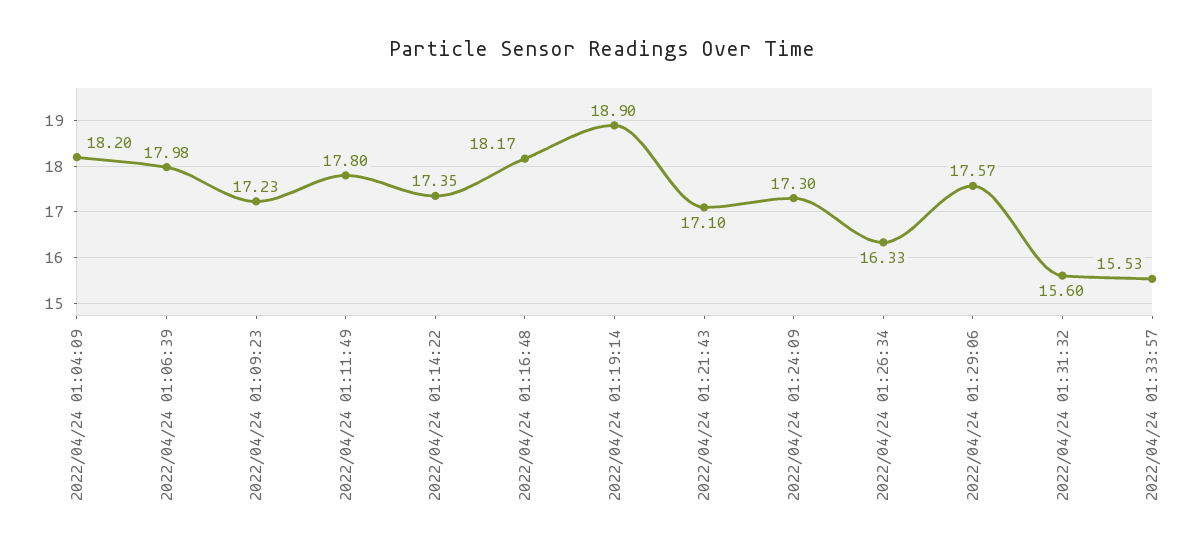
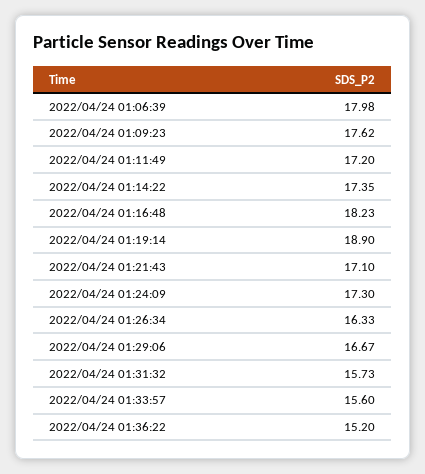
2022/04/24 01:04:09: 18.2 -> none
2022/04/24 01:09:23: 17.23 -> 17.62
2022/04/24 01:11:49: 17.8 -> 17.2
2022/04/24 01:16:48: 18.17 -> 18.23
2022/04/24 01:29:06: 17.57 -> 16.67
2022/04/24 01:31:32: 15.6 -> 15.73
2022/04/24 01:33:57: 15.53 -> 15.6
2022/04/24 01:36:22: none -> 15.2

